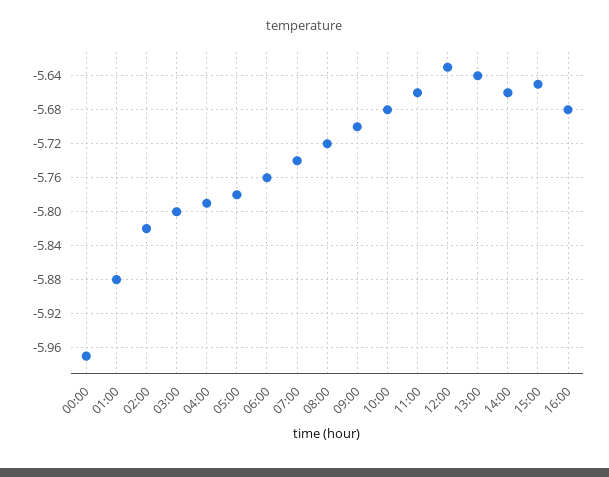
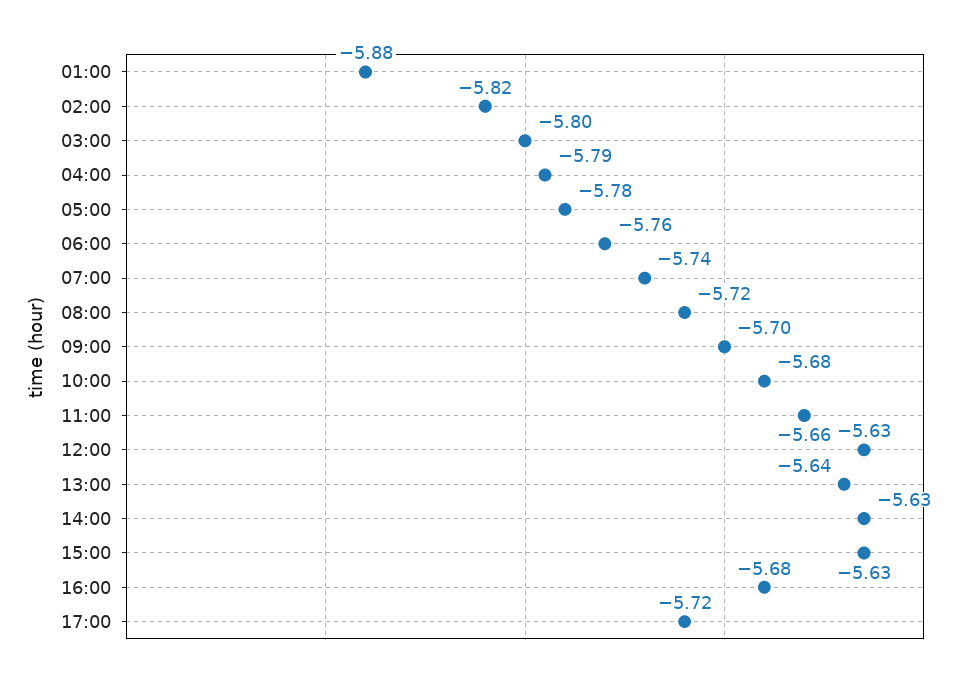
00:00: -5.97 -> none
14:00: -5.66 -> -5.63
15:00: -5.65 -> -5.63
17:00: none -> -5.72

